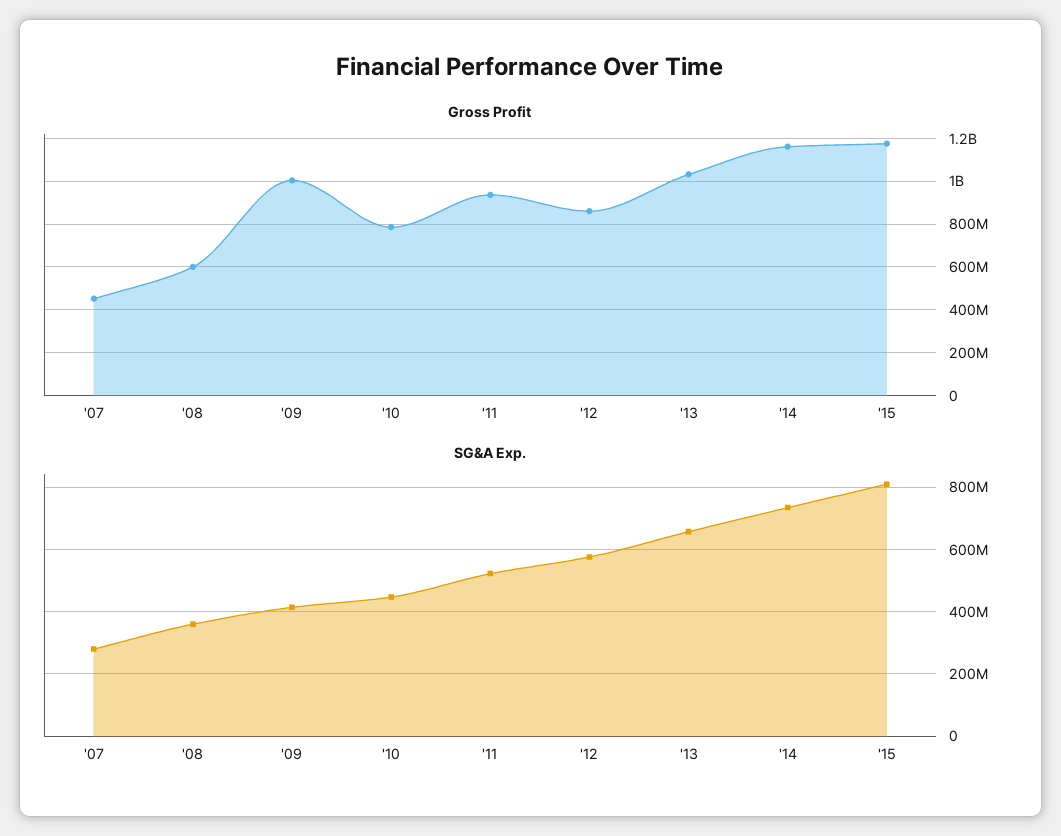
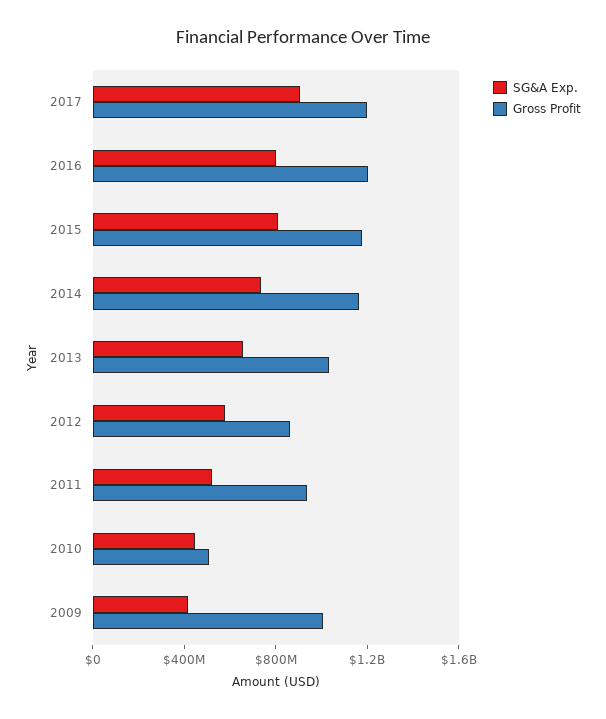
Gross Profit, '07: 450000000 -> none
Gross Profit, '08: 600000000 -> none
Gross Profit, '10: 800000000 -> 500000000
SG&A Exp., '07: 280000000 -> none
SG&A Exp., '08: 360000000 -> none
SG&A Exp., 2017: none -> 900000000
Gross Profit, 2017: none -> 1200000000
SG&A Exp., 2016: none -> 800000000
Gross Profit, 2016: none -> 1200000000

